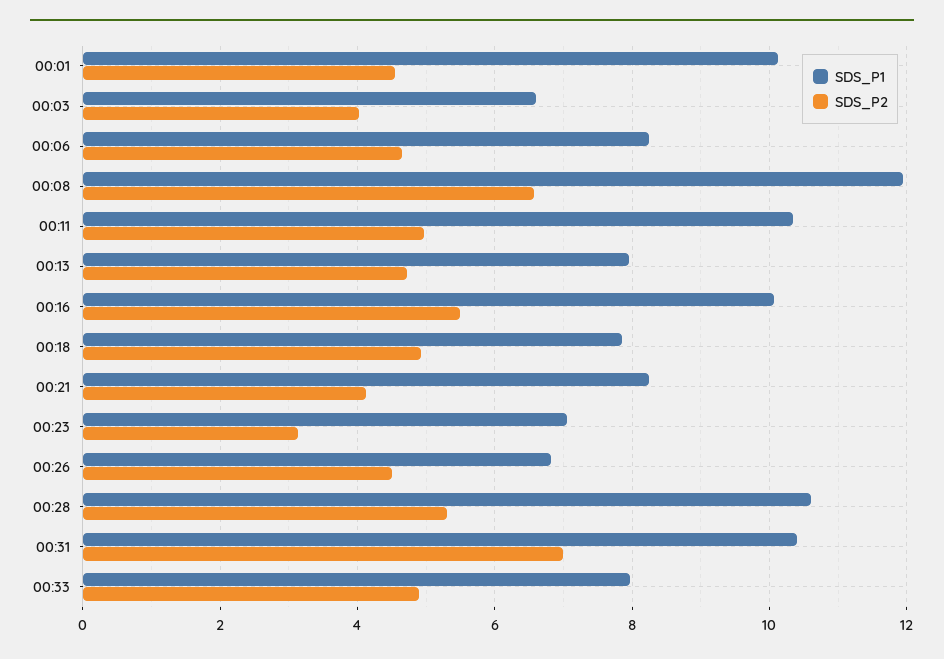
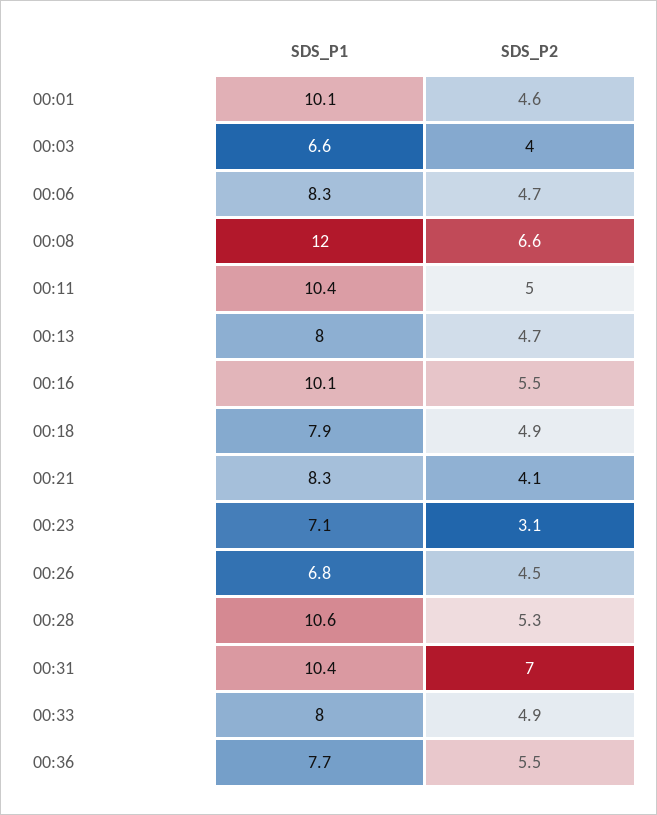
SDS_P1, 00:36: none -> 7.7
SDS_P2, 00:36: none -> 5.5

